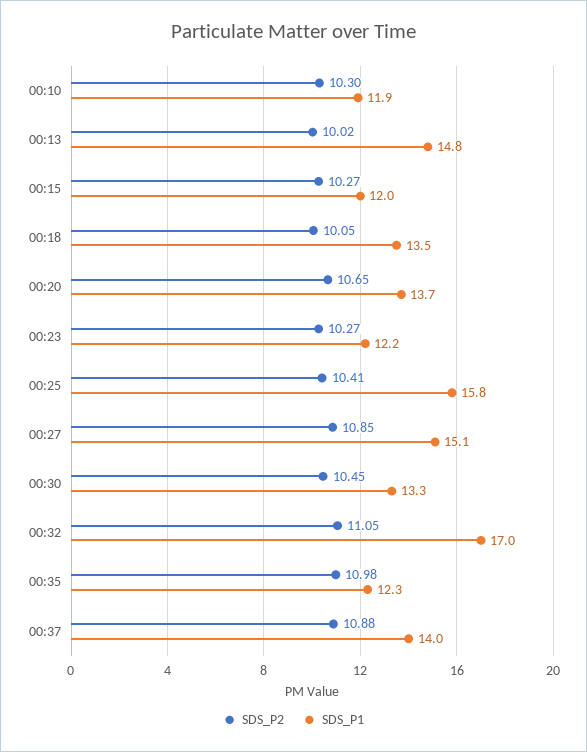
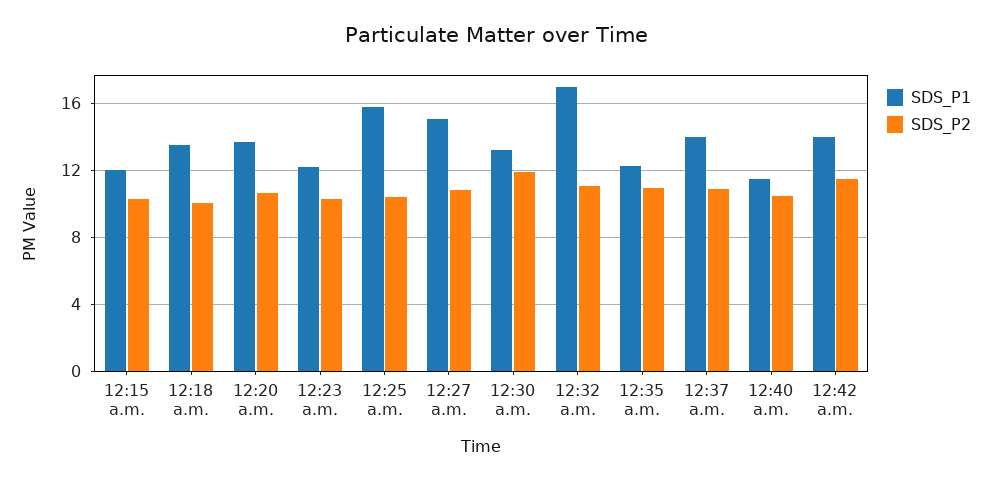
SDS_P2, 00:10: 10.3 -> none
SDS_P1, 00:10: 11.9 -> none
SDS_P2, 00:13: 10.02 -> none
SDS_P1, 00:13: 14.8 -> none
SDS_P2, 00:30: 10.45 -> 12
SDS_P1, 12:40 a.m.: none -> 11.5
SDS_P2, 12:40 a.m.: none -> 10.5
SDS_P1, 12:42 a.m.: none -> 14
SDS_P2, 12:42 a.m.: none -> 11.5

